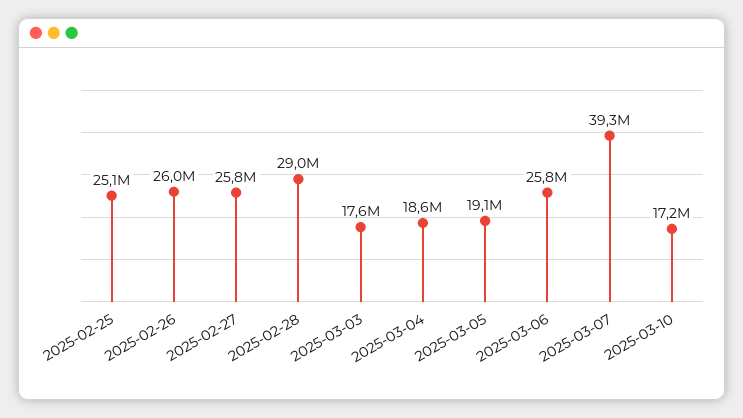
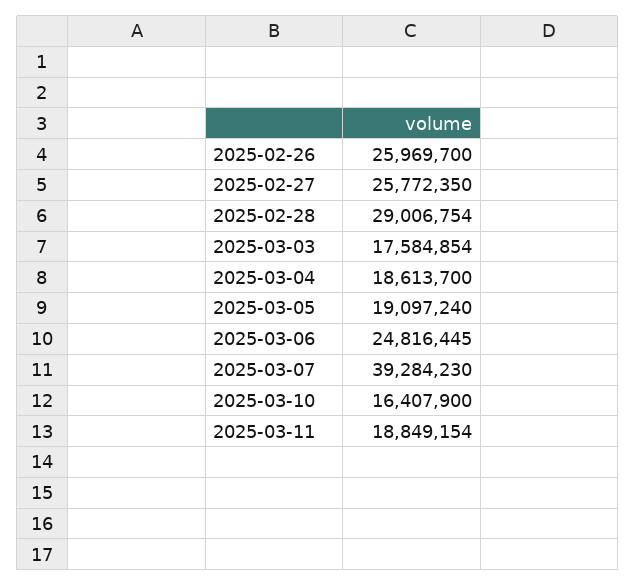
2025-02-25: 25100000 -> none
2025-03-06: 25800000 -> 24816445
2025-03-10: 17200000 -> 16407900
2025-03-11: none -> 18849154

